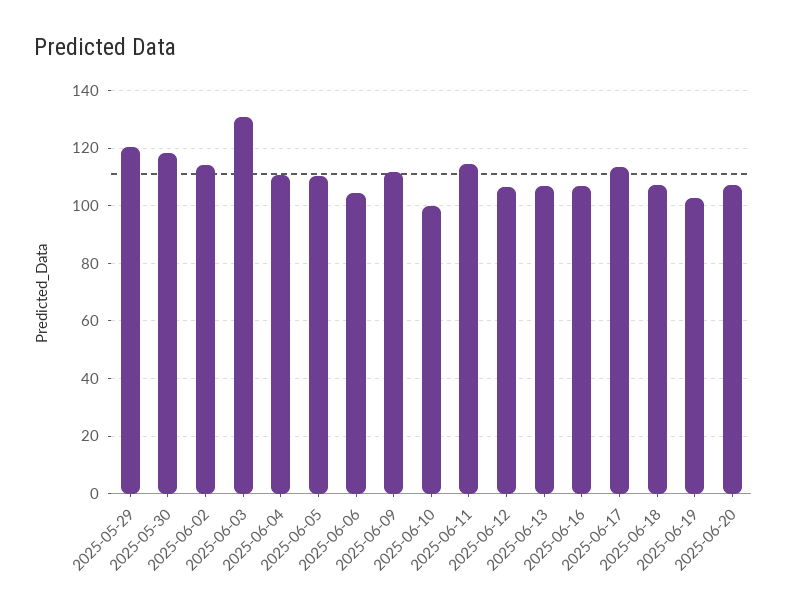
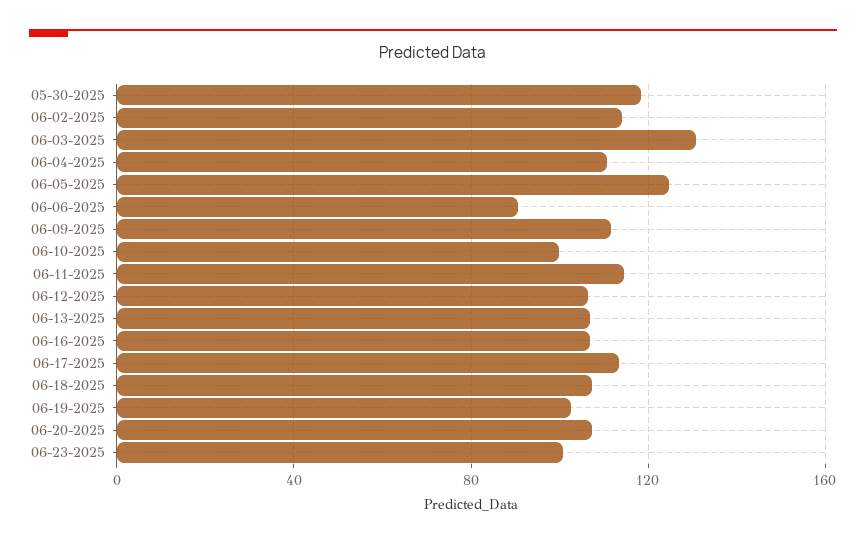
2025-05-29: 120 -> none
2025-06-05: 110 -> 125
2025-06-06: 105 -> 90
06-23-2025: none -> 100

